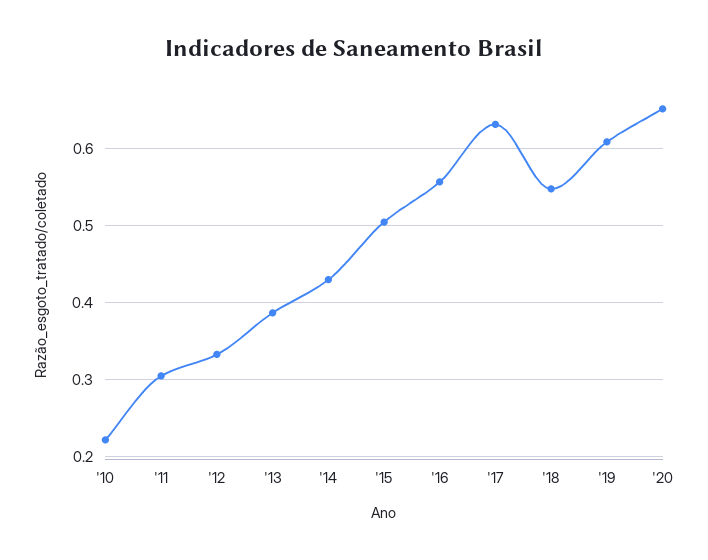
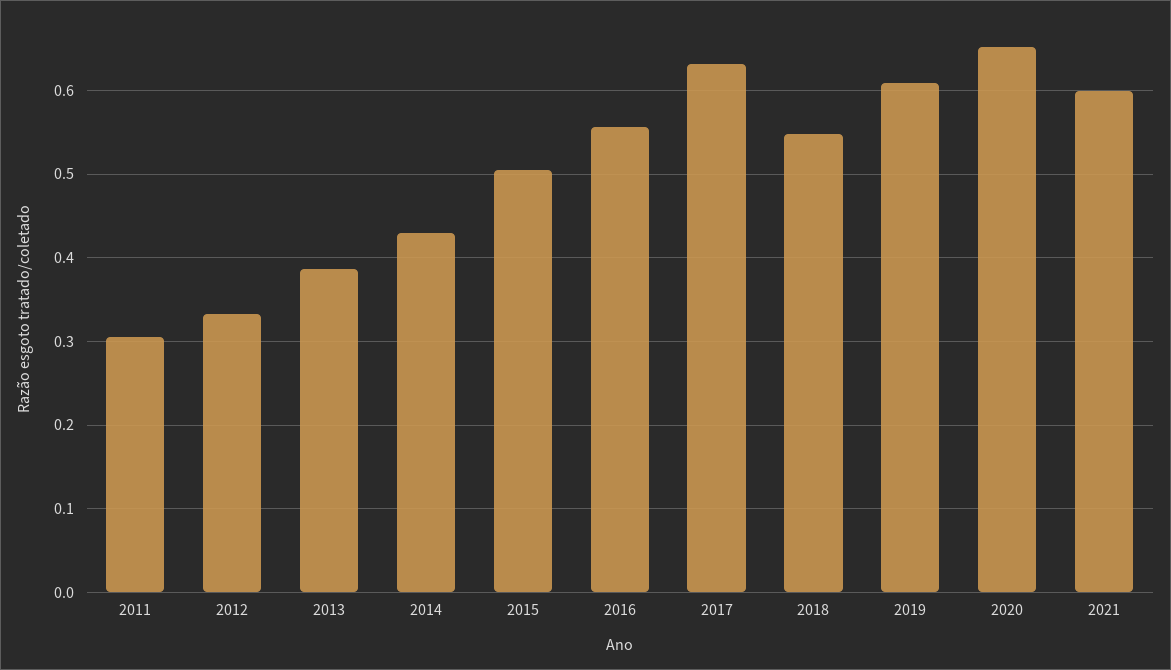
'10: 0.22 -> none
2021: none -> 0.6

